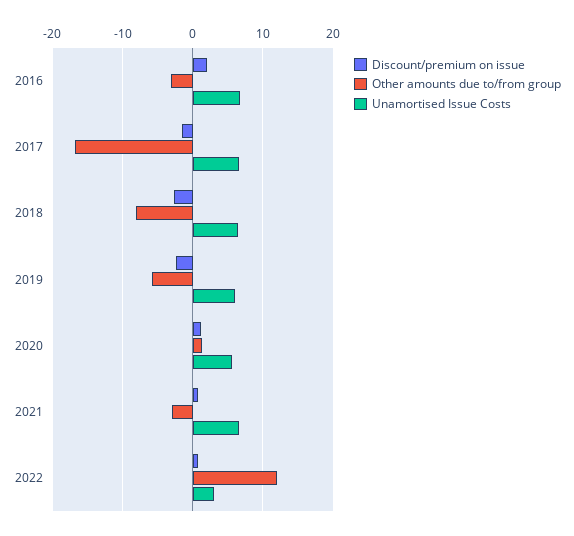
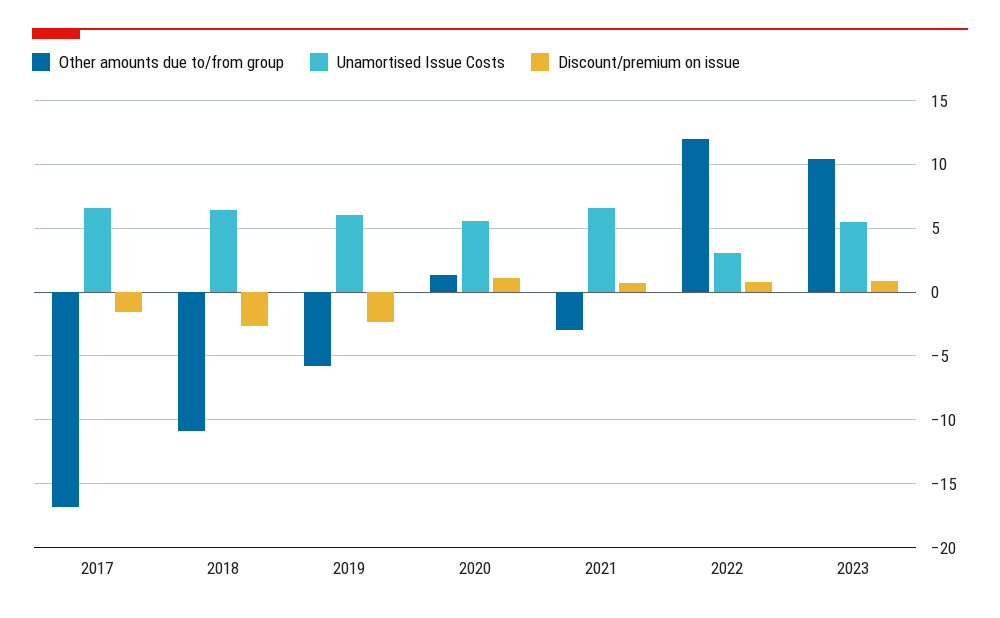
Discount/premium on issue, 2016: 2 -> none
Other amounts due to/from group, 2016: -3 -> none
Unamortised Issue Costs, 2016: 7 -> none
Other amounts due to/from group, 2018: -8 -> -11
Other amounts due to/from group, 2023: none -> 10.5
Unamortised Issue Costs, 2023: none -> 5.5
Discount/premium on issue, 2023: none -> 1

